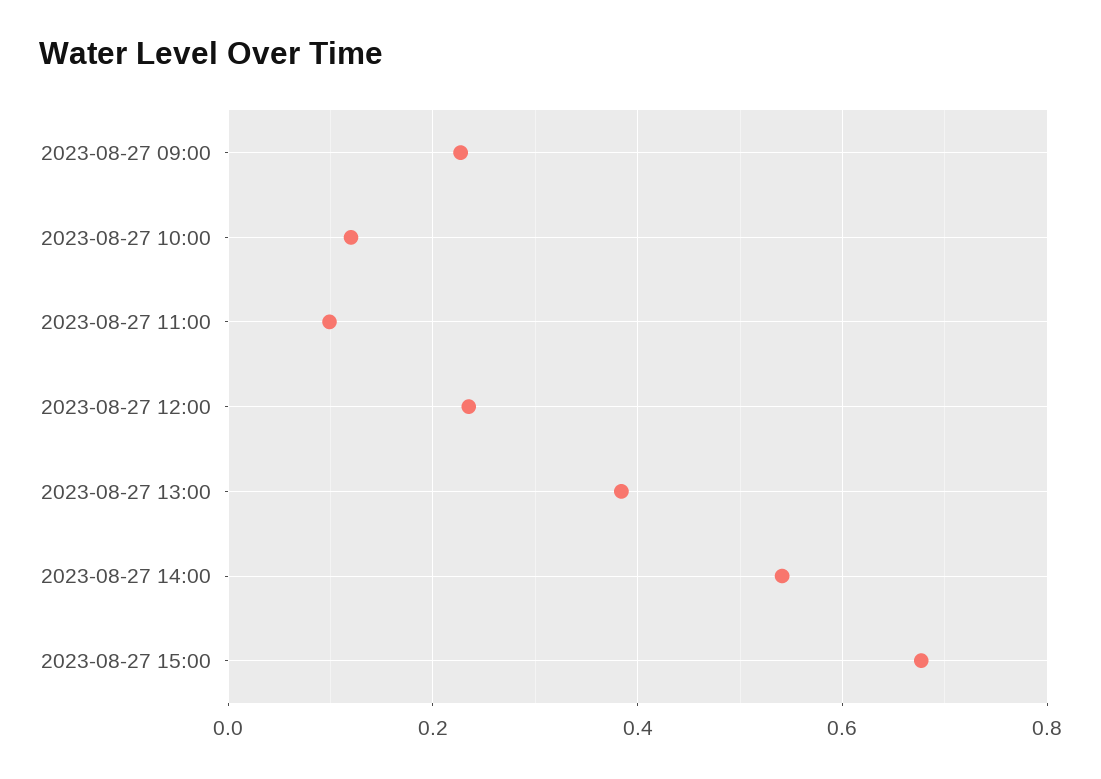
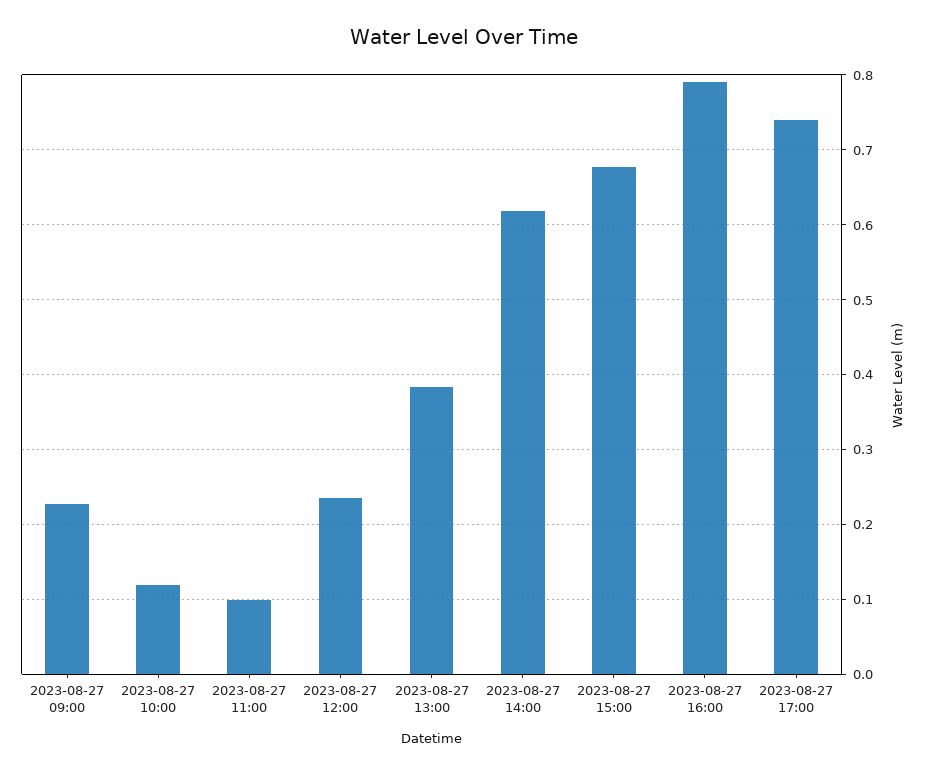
2023-08-27 14:00: 0.54 -> 0.62
2023-08-27 16:00: none -> 0.79
2023-08-27 17:00: none -> 0.74

